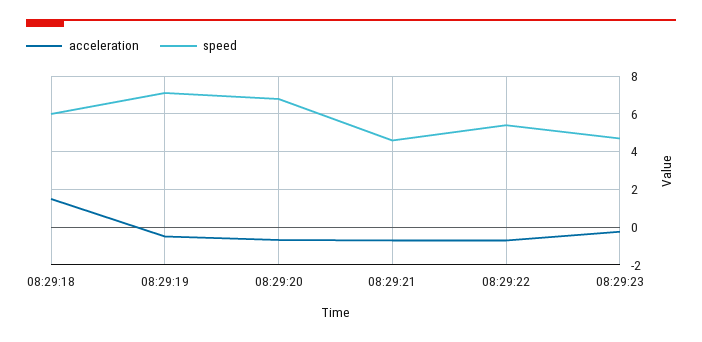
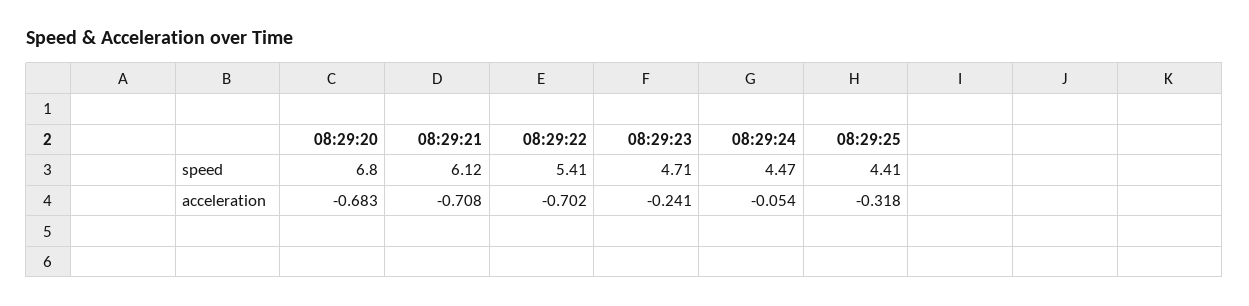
acceleration, 08:29:18: 1.5 -> none
speed, 08:29:18: 6 -> none
acceleration, 08:29:19: -0.5 -> none
speed, 08:29:19: 7 -> none
speed, 08:29:21: 4.5 -> 6.12
speed, 08:29:24: none -> 4.47
speed, 08:29:25: none -> 4.41
acceleration, 08:29:24: none -> -0.054
acceleration, 08:29:25: none -> -0.318

